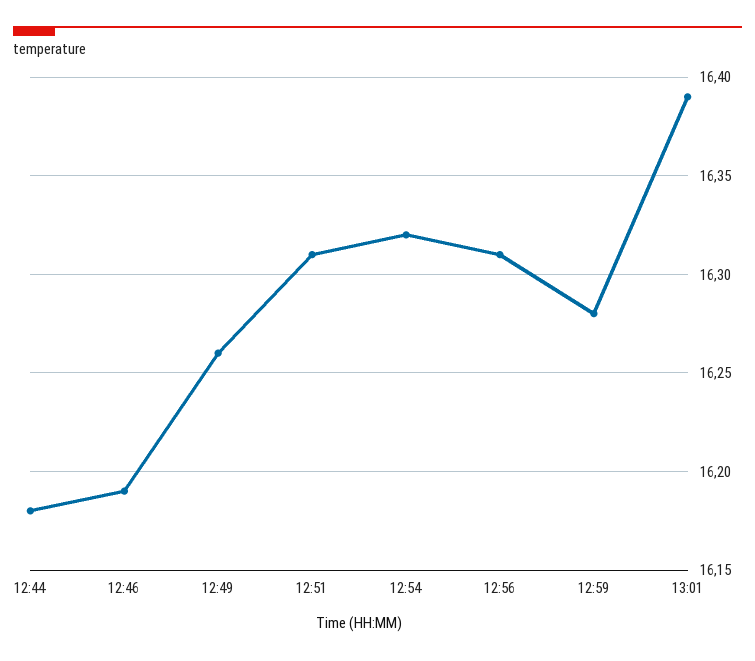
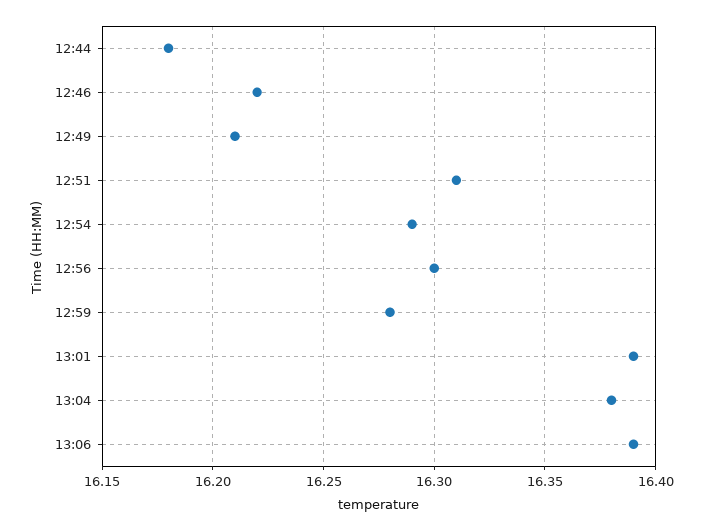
12:46: 16.19 -> 16.22
12:49: 16.26 -> 16.21
12:54: 16.32 -> 16.29
12:56: 16.31 -> 16.3
13:04: none -> 16.38
13:06: none -> 16.39

